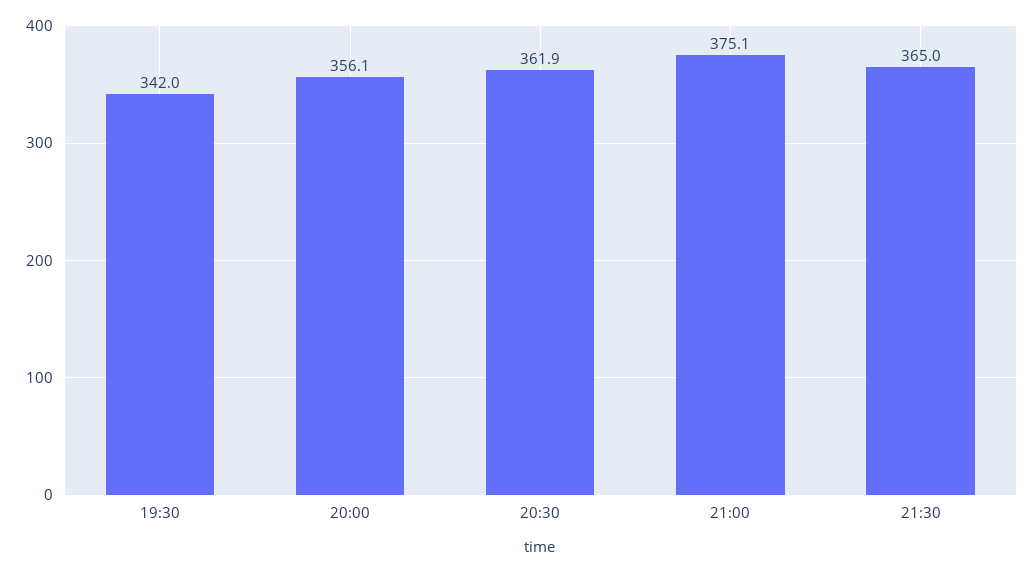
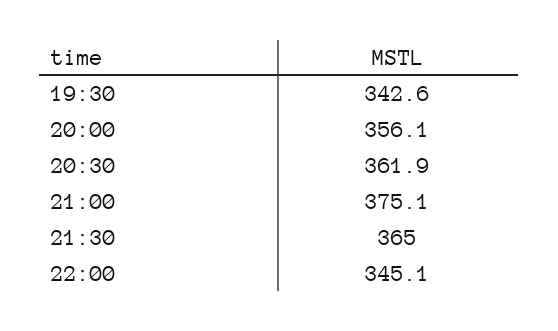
19:30: 342 -> 342.6
22:00: none -> 345.1

